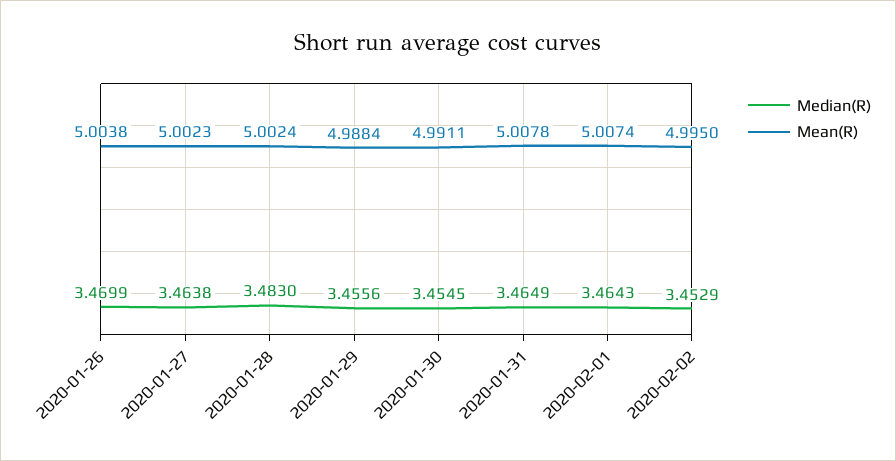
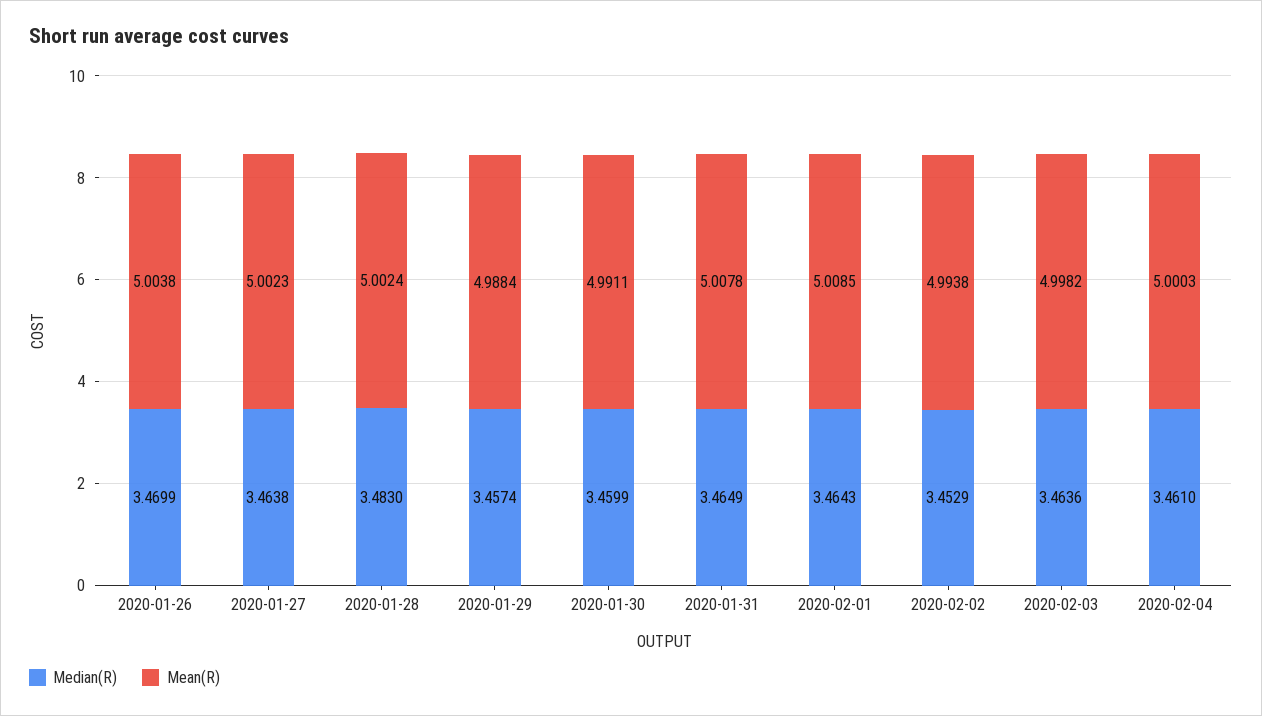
Median(R), 2020-01-29: 3.4556 -> 3.4574
Median(R), 2020-01-30: 3.4545 -> 3.4599
Mean(R), 2020-02-01: 5.0074 -> 5.0085
Mean(R), 2020-02-02: 4.995 -> 4.9938
Median(R), 2020-02-03: none -> 3.4636
Mean(R), 2020-02-03: none -> 4.9982
Median(R), 2020-02-04: none -> 3.461
Mean(R), 2020-02-04: none -> 5.0003

